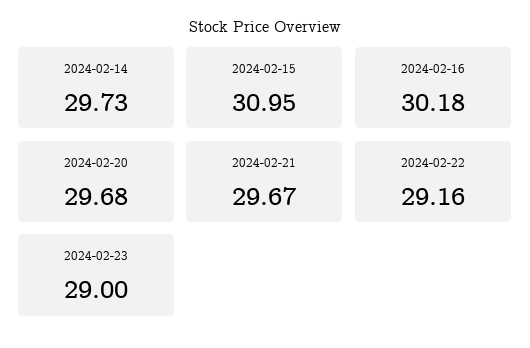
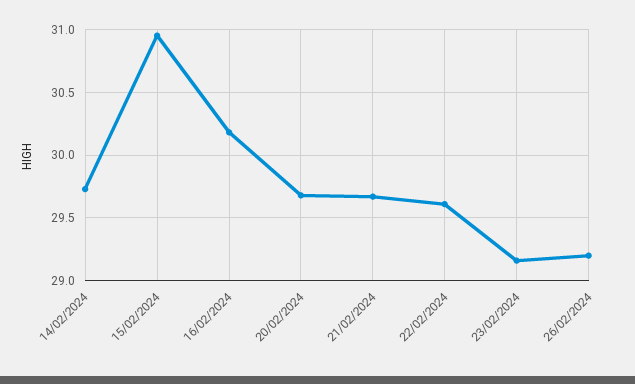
2024-02-22: 29.16 -> 29.6
2024-02-23: 29 -> 29.15
26/02/2024: none -> 29.2

